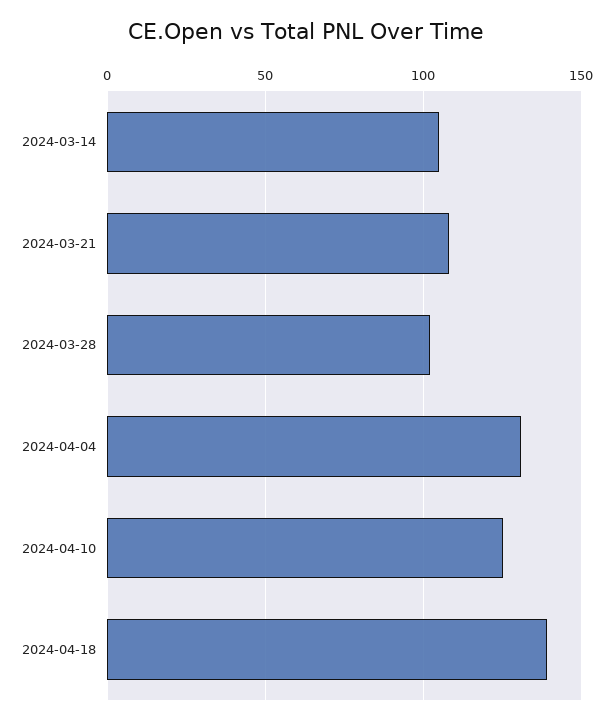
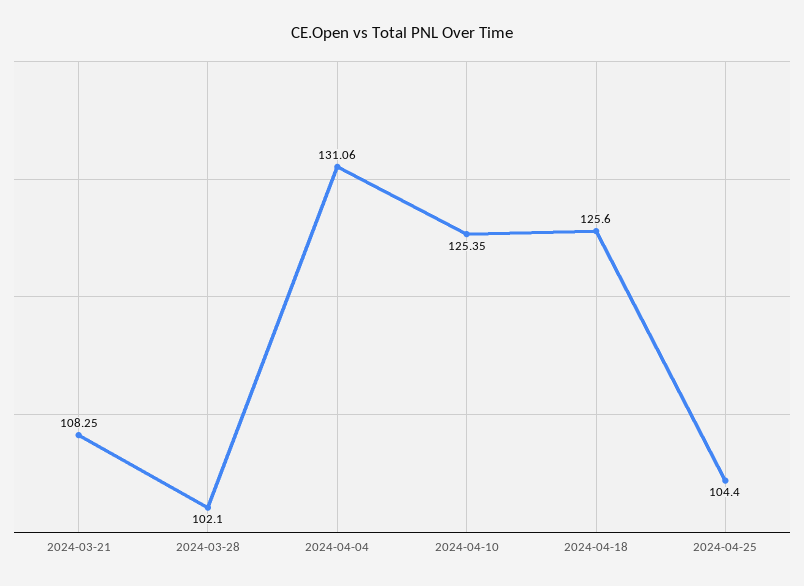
2024-03-14: 105 -> none
2024-04-18: 140 -> 125.6
2024-04-25: none -> 104.4

